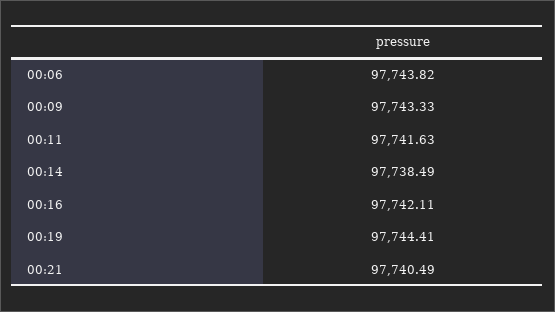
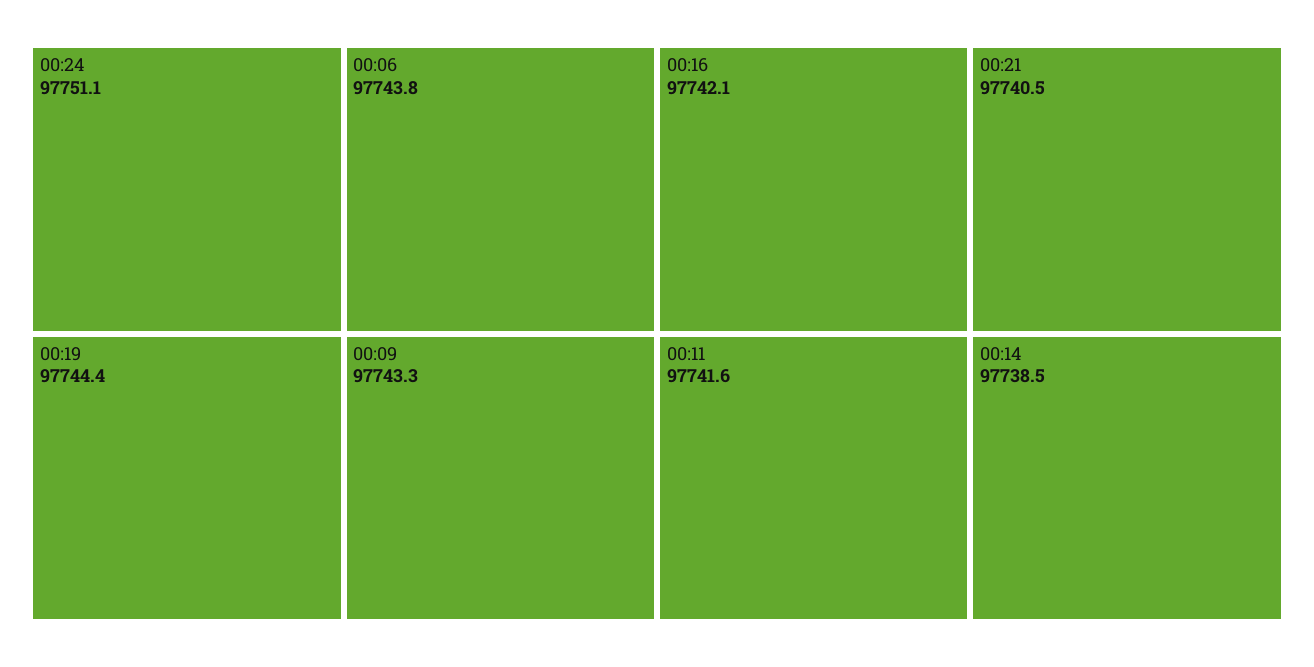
00:24: none -> 97751.1

